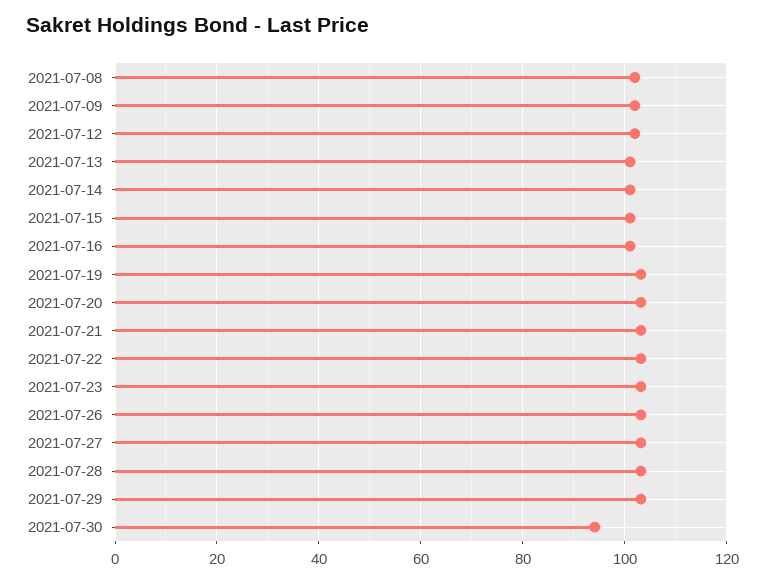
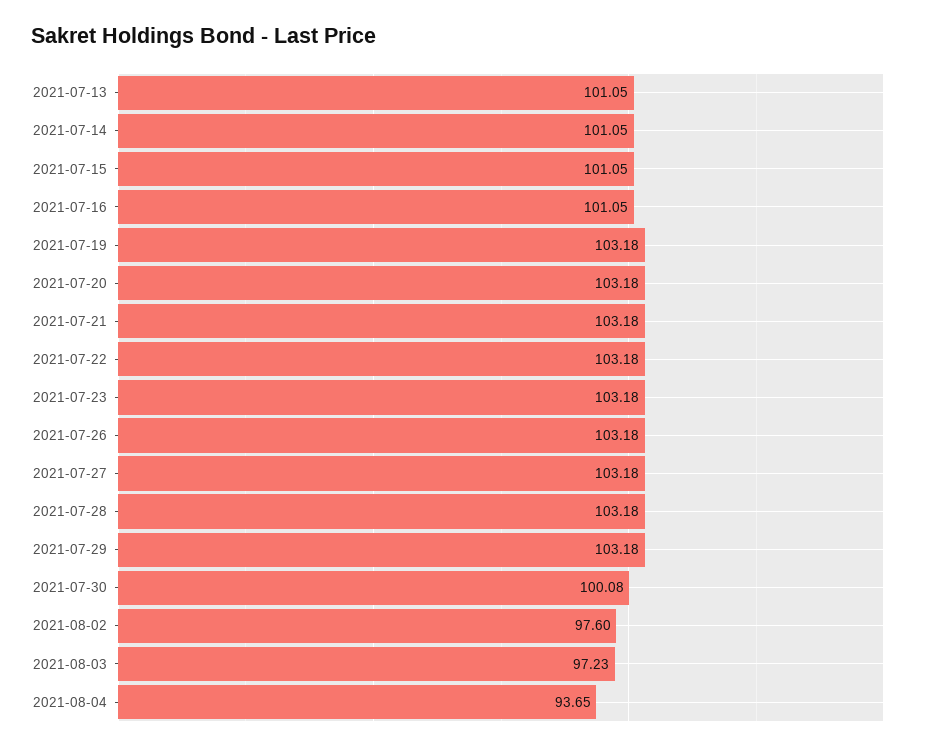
2021-07-08: 102 -> none
2021-07-09: 102 -> none
2021-07-12: 102 -> none
2021-07-30: 94 -> 100.08
2021-08-02: none -> 97.6
2021-08-03: none -> 97.23
2021-08-04: none -> 93.65

